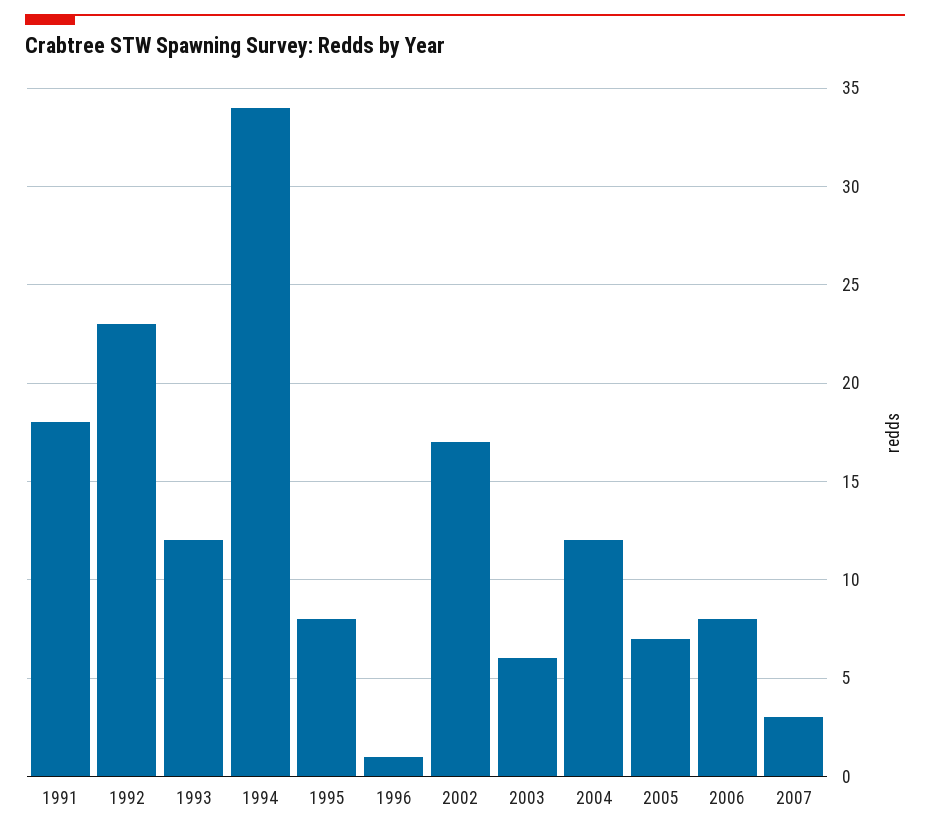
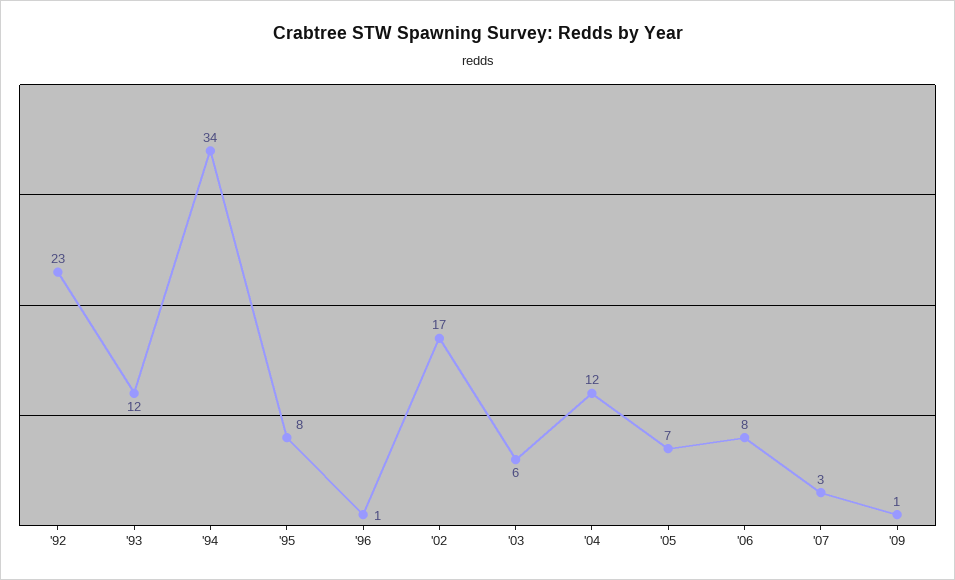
1991: 18 -> none
'09: none -> 1

